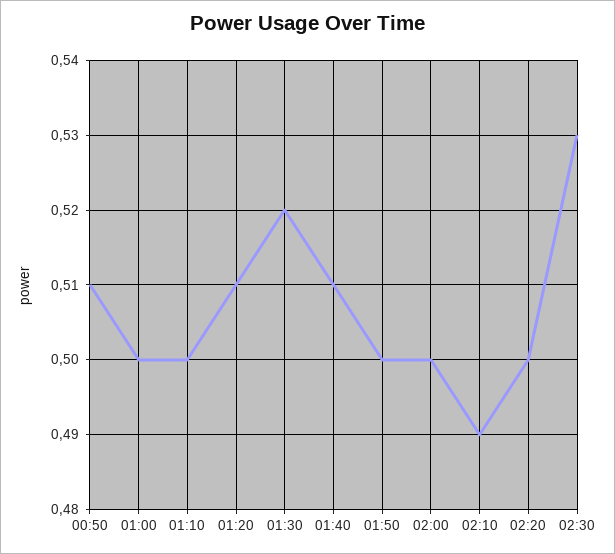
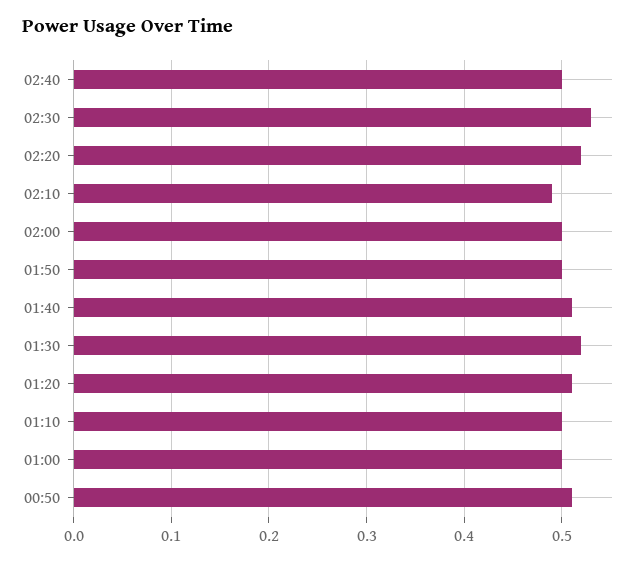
02:20: 0.5 -> 0.52
02:40: none -> 0.5

